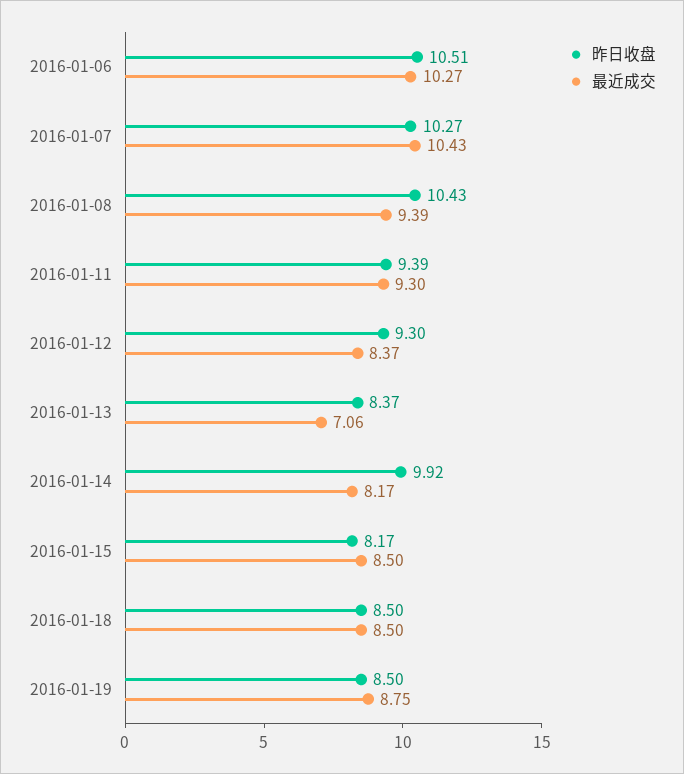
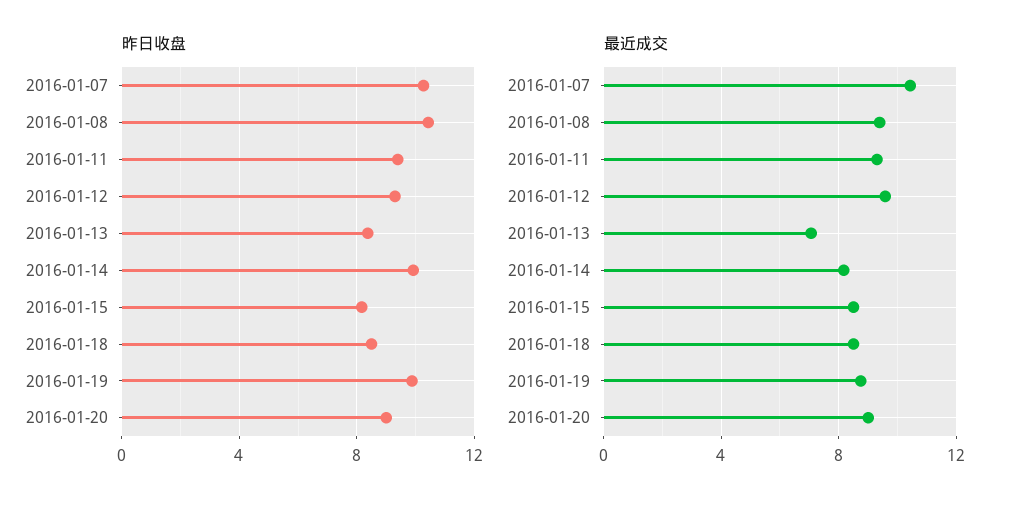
昨日收盘, 2016-01-06: 10.51 -> none
最近成交, 2016-01-06: 10.27 -> none
最近成交, 2016-01-12: 8.37 -> 9.5
昨日收盘, 2016-01-19: 8.5 -> 10
昨日收盘, 2016-01-20: none -> 9
最近成交, 2016-01-20: none -> 9

